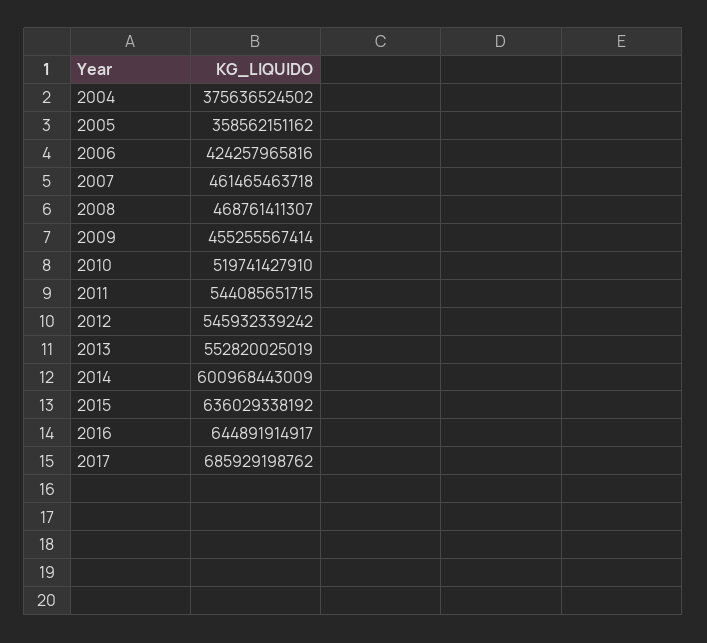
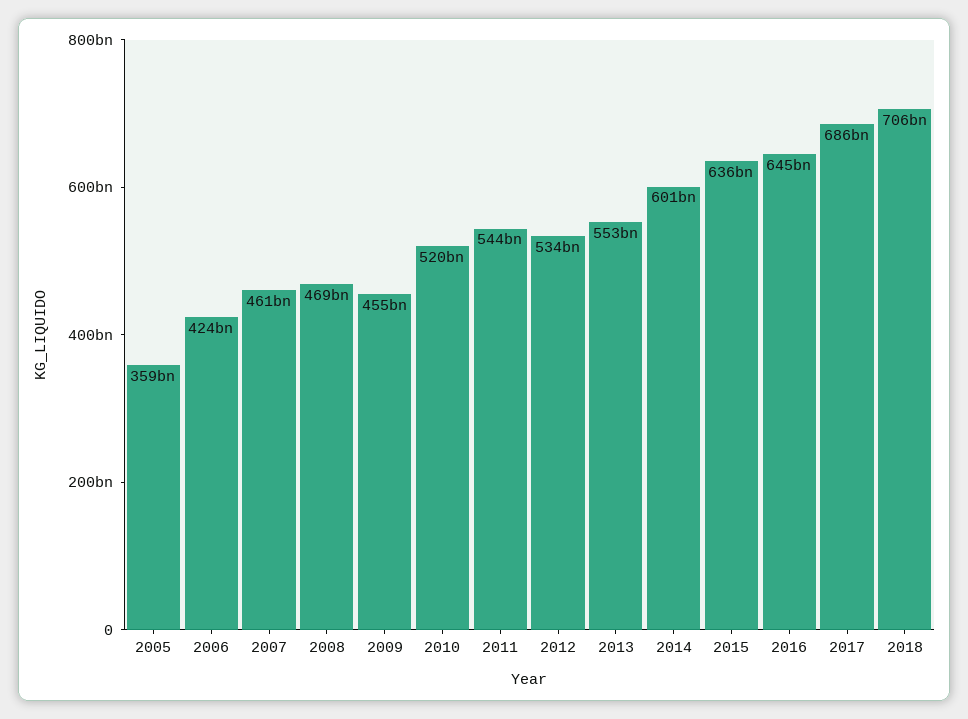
2004: 375636524502 -> none
2012: 545932339242 -> 534000000000
2018: none -> 706000000000

